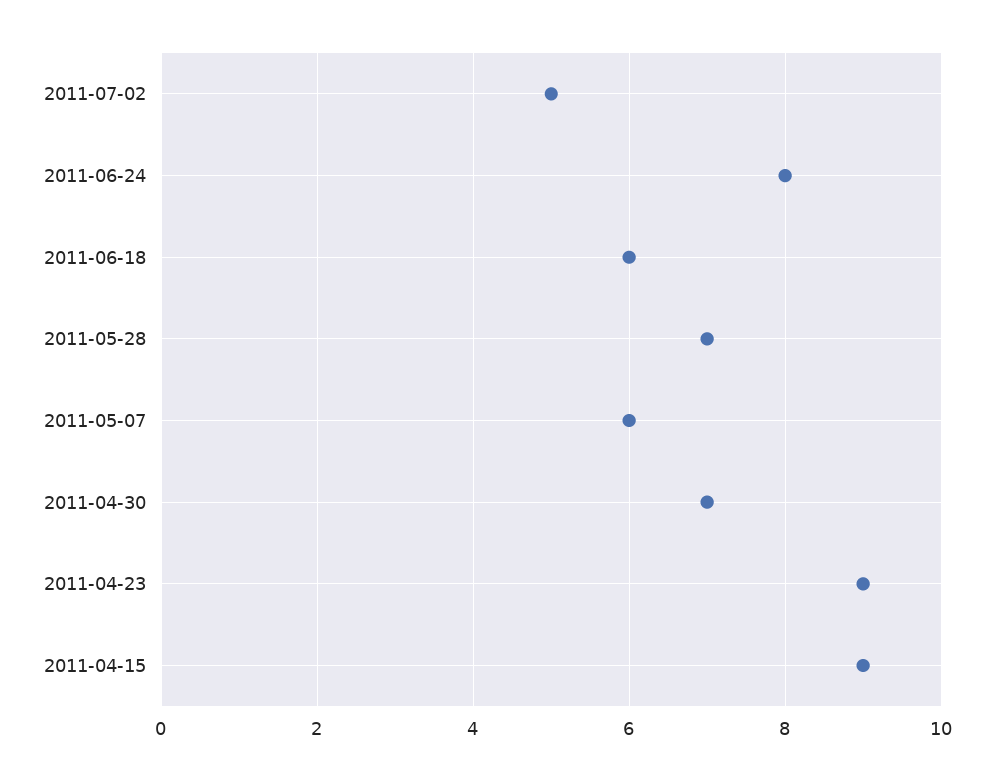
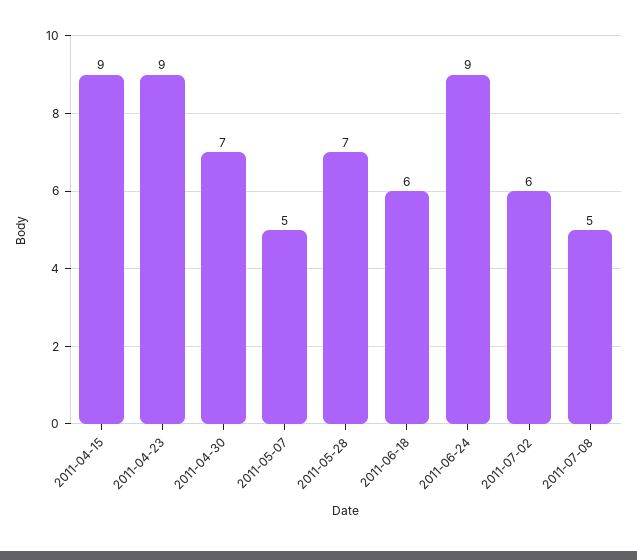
2011-07-02: 5 -> 6
2011-06-24: 8 -> 9
2011-05-07: 6 -> 5
2011-07-08: none -> 5

